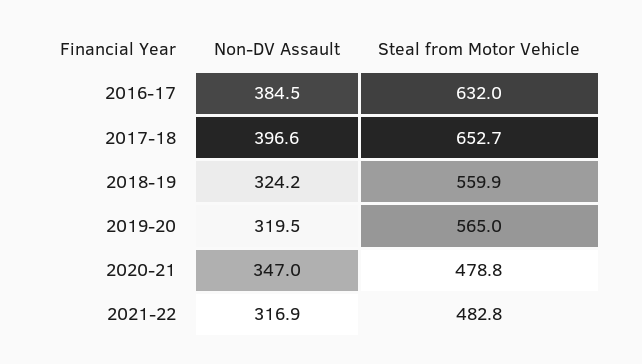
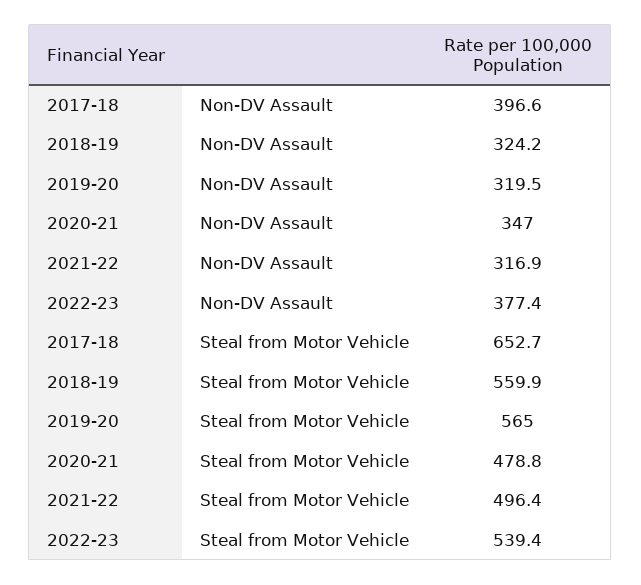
Non-DV Assault, 2016-17: 384.5 -> none
Steal from Motor Vehicle, 2016-17: 632 -> none
Steal from Motor Vehicle, 2021-22: 482.8 -> 496.4
Non-DV Assault, 2022-23: none -> 377.4
Steal from Motor Vehicle, 2022-23: none -> 539.4

